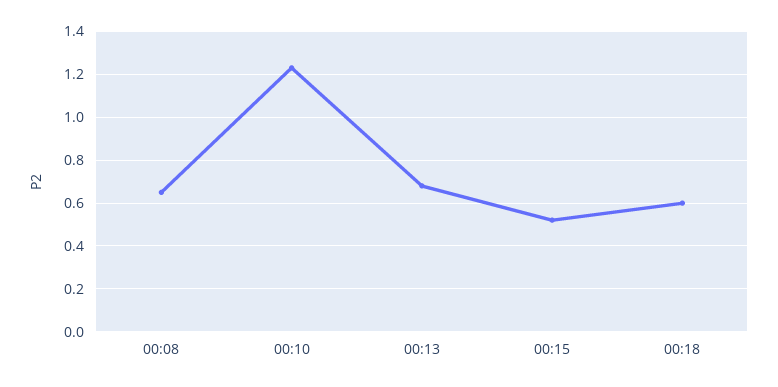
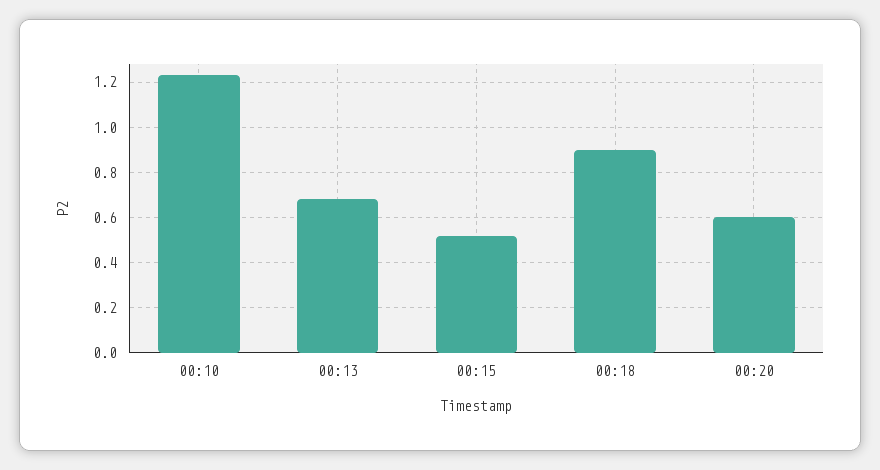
00:08: 0.65 -> none
00:18: 0.6 -> 0.9
00:20: none -> 0.6

